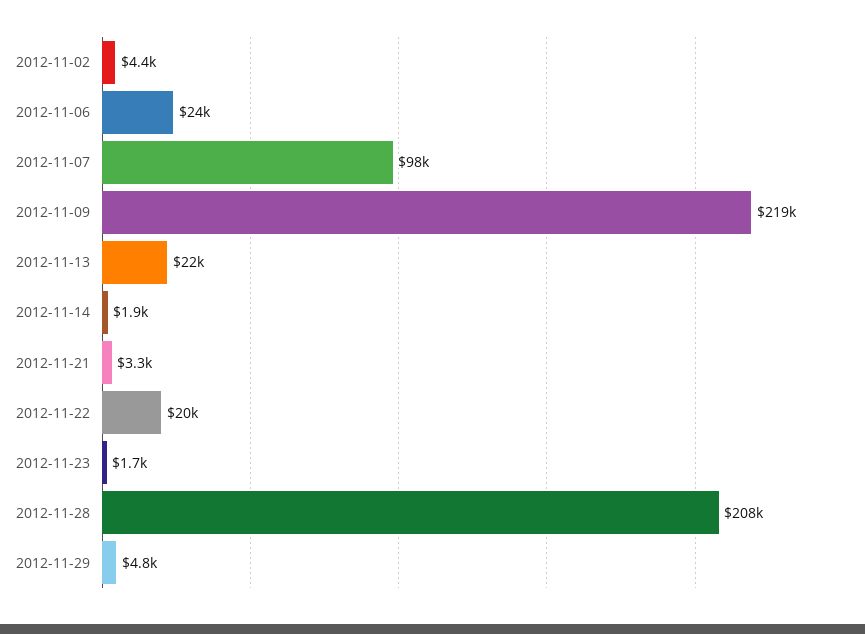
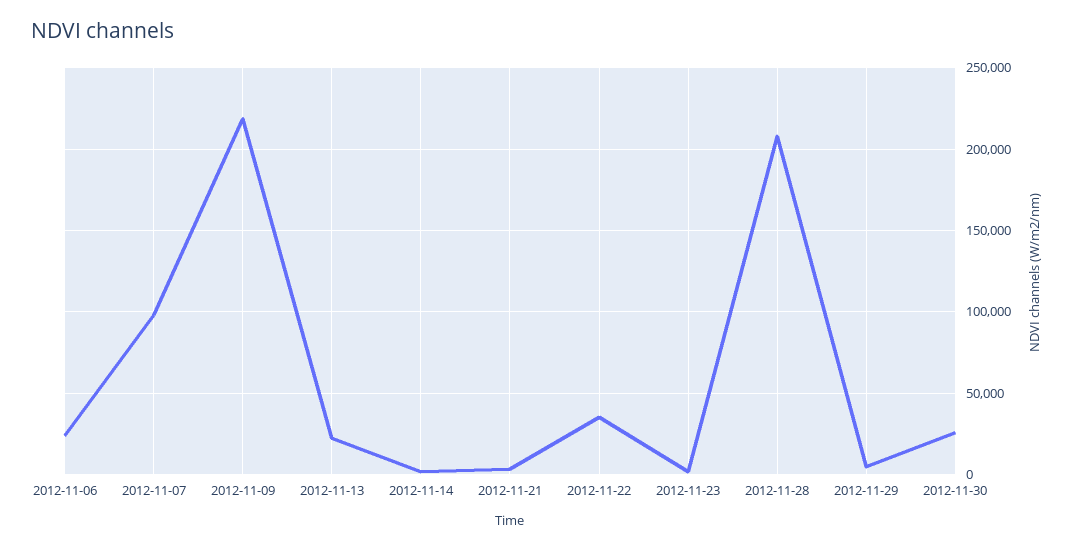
2012-11-02: 4400 -> none
2012-11-22: 20000 -> 35000
2012-11-30: none -> 25000

